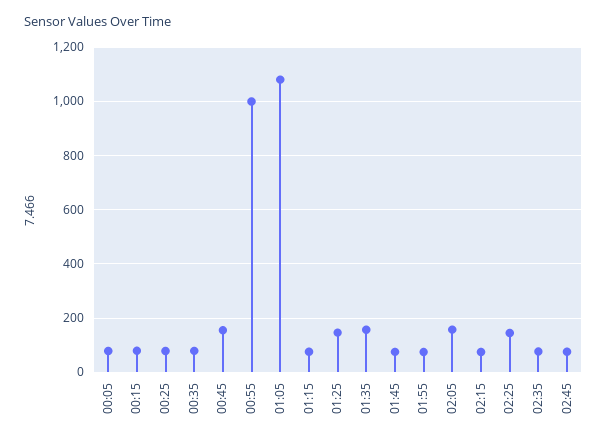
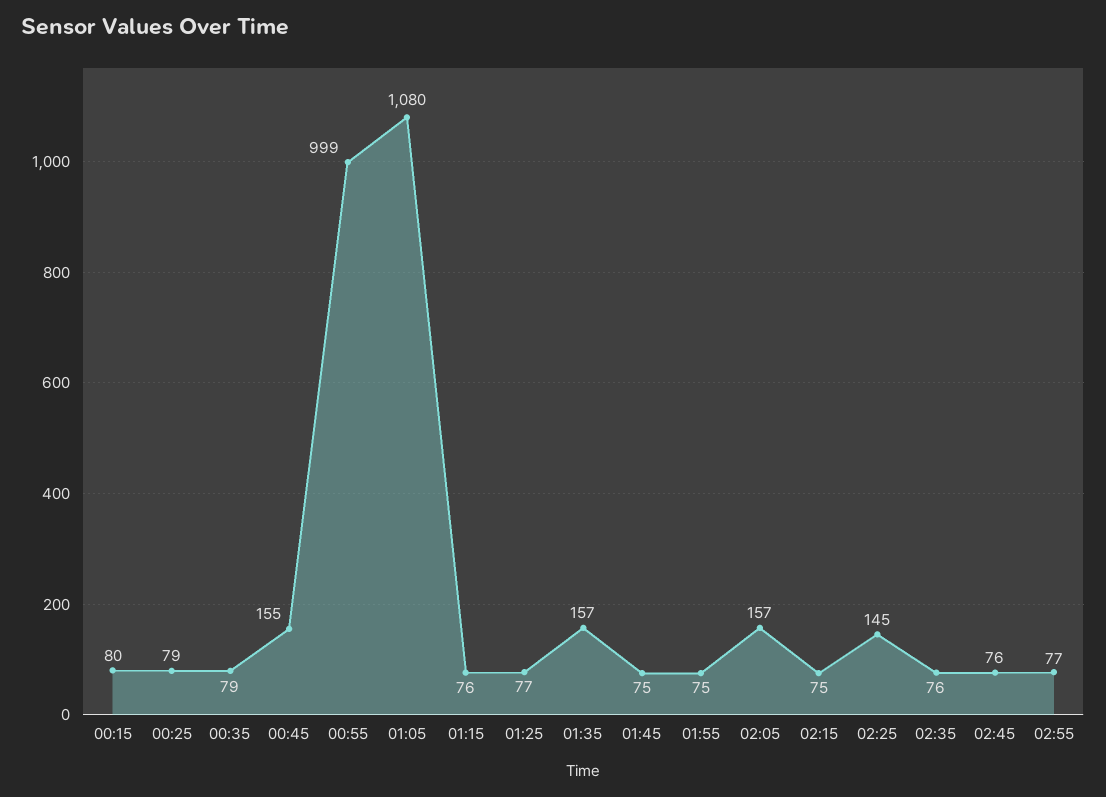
00:05: 75 -> none
01:25: 150 -> 77
02:55: none -> 77

